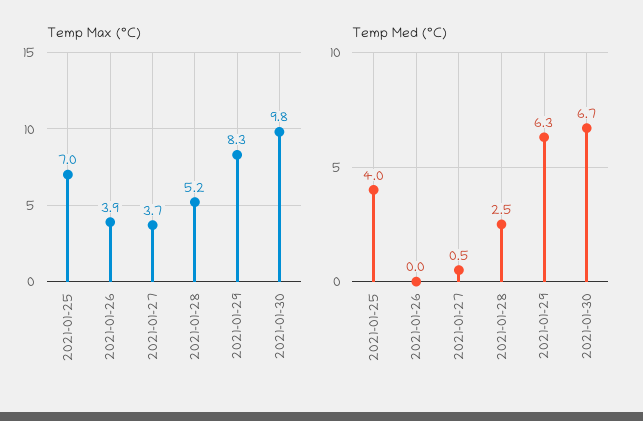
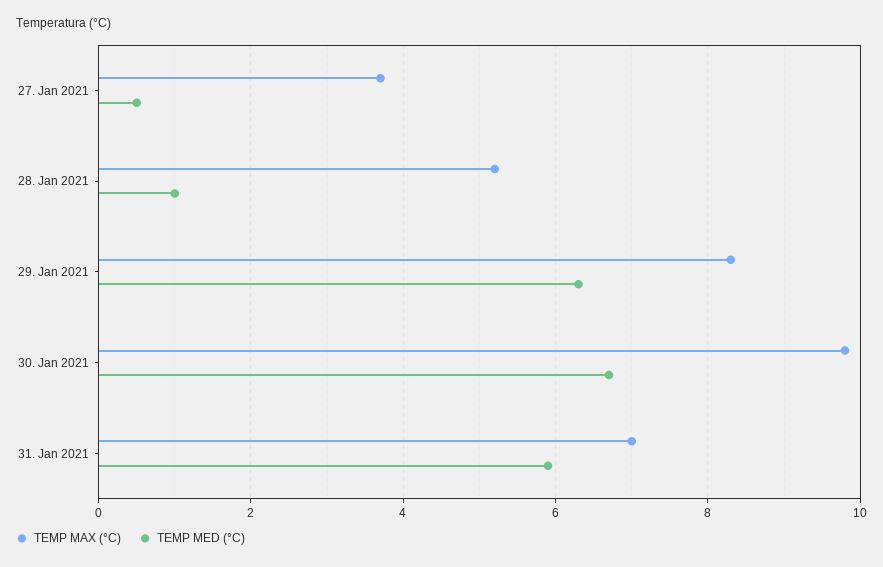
Temp Max (°C), 2021-01-25: 7 -> none
Temp Max (°C), 2021-01-26: 3.9 -> none
Temp Med (°C), 2021-01-25: 4 -> none
Temp Med (°C), 2021-01-26: 0 -> none
Temp Med (°C), 2021-01-28: 2.5 -> 1
Temp Max (°C), 31. Jan 2021: none -> 7
Temp Med (°C), 31. Jan 2021: none -> 6

